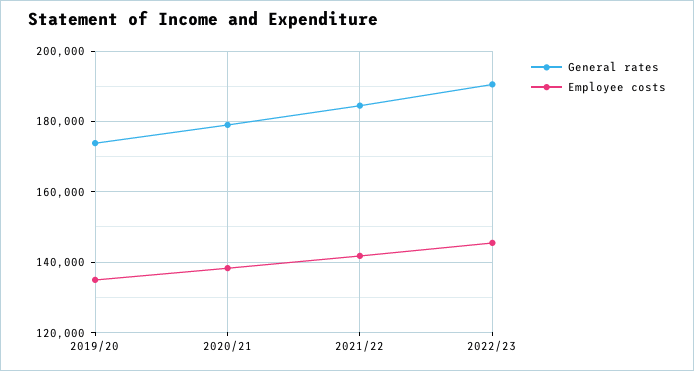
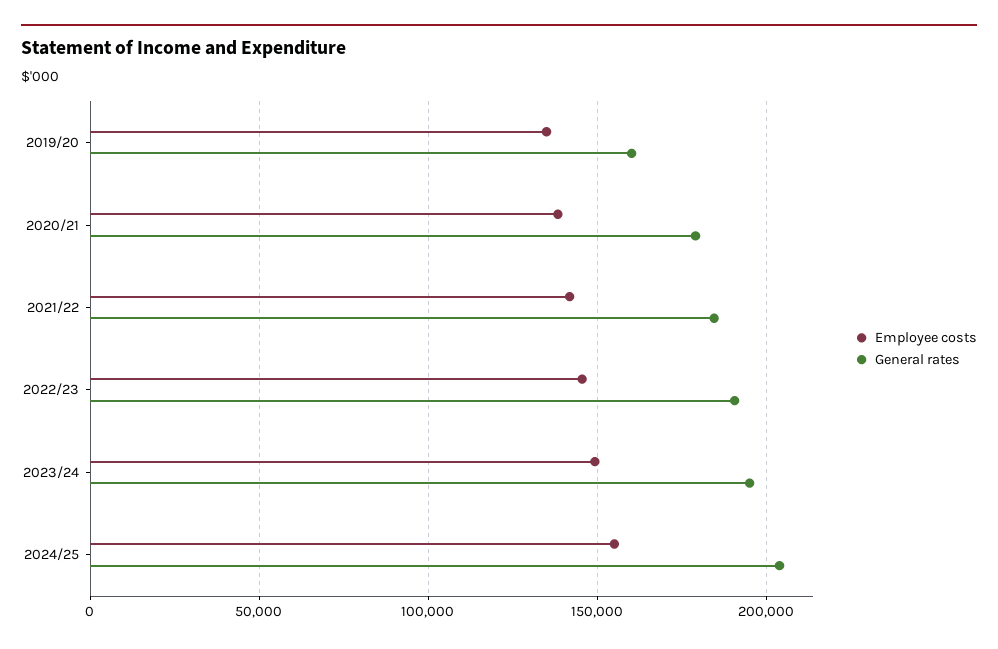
General rates, 2019/20: 174000 -> 160000
Employee costs, 2023/24: none -> 150000
General rates, 2023/24: none -> 195000
Employee costs, 2024/25: none -> 155000
General rates, 2024/25: none -> 205000

